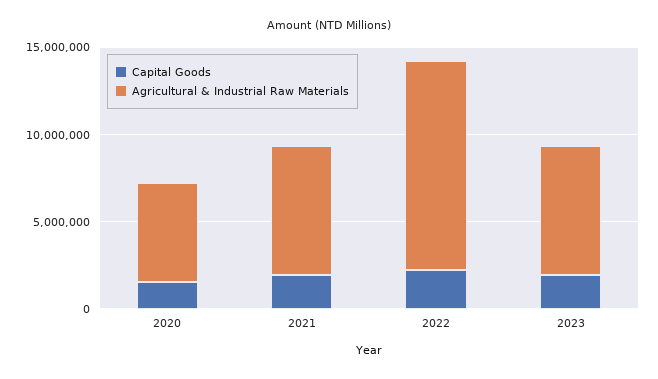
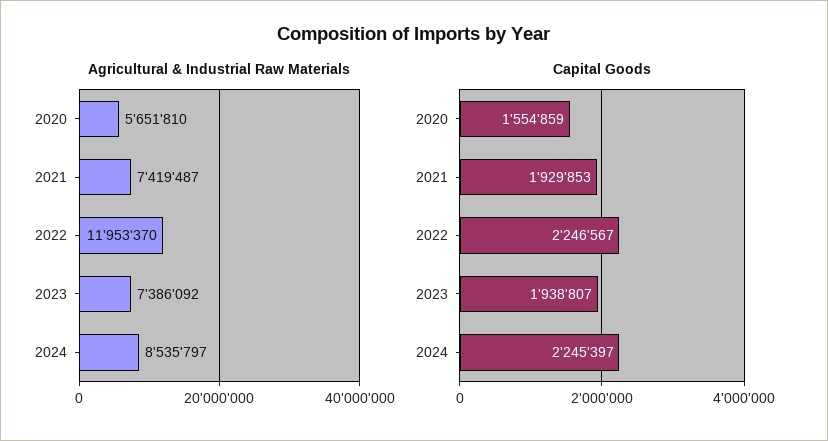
Agricultural & Industrial Raw Materials, 2024: none -> 8535797
Capital Goods, 2024: none -> 2245397

